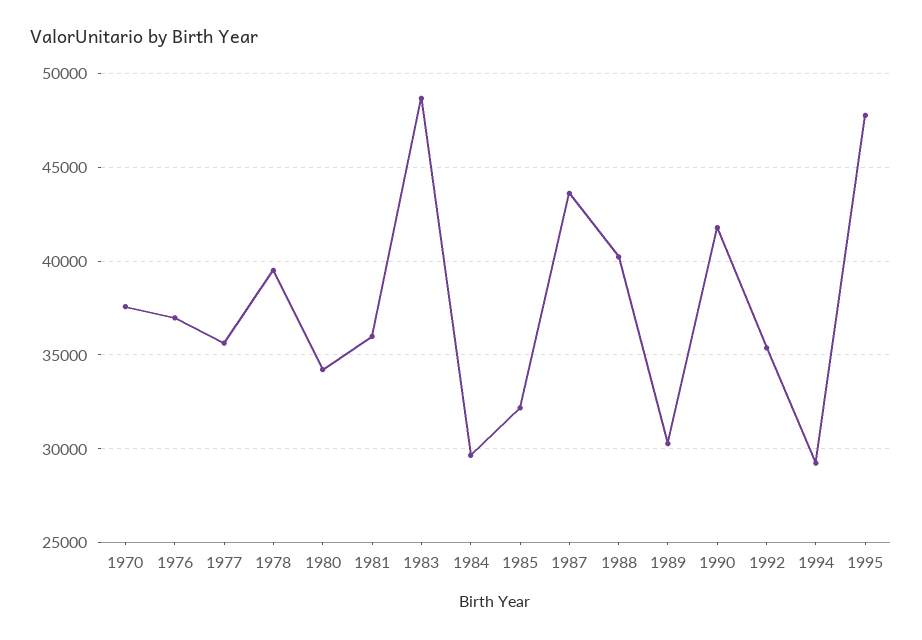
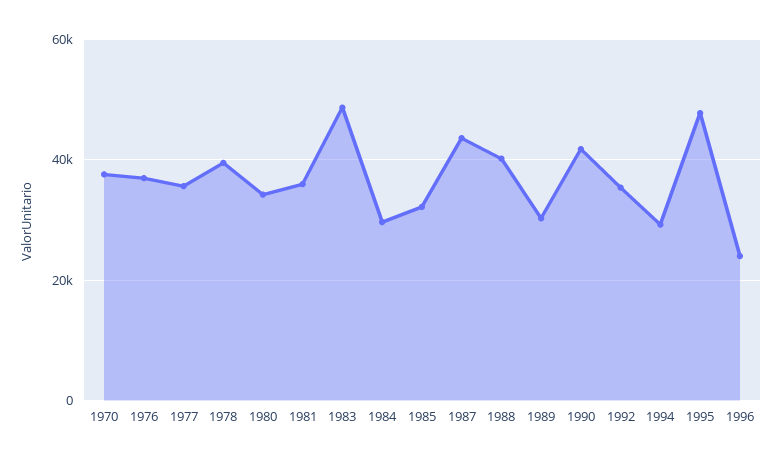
1996: none -> 24000

